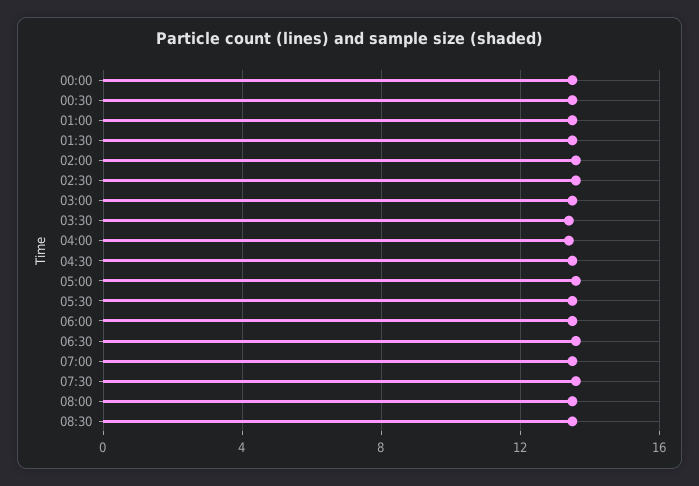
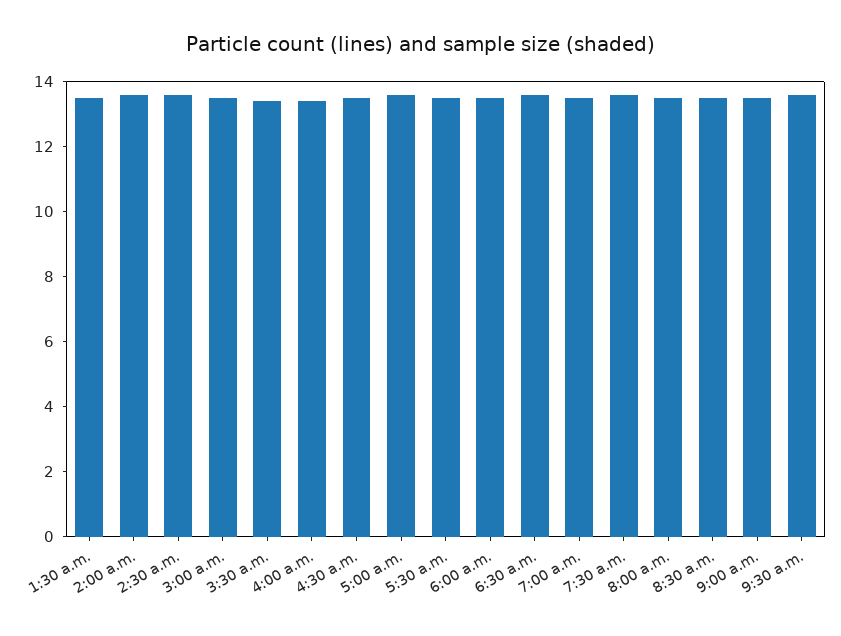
00:00: 13.5 -> none
00:30: 13.5 -> none
01:00: 13.5 -> none
9:00 a.m.: none -> 13.5
9:30 a.m.: none -> 13.5

